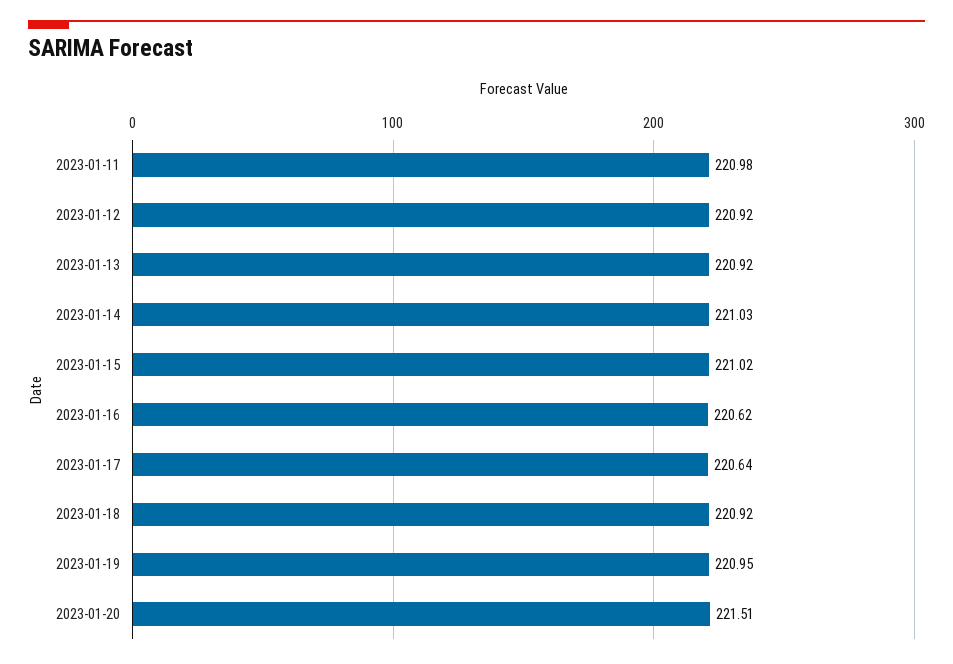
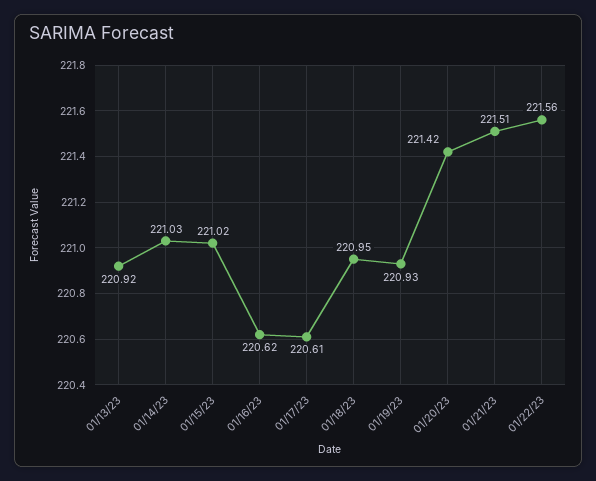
2023-01-11: 220.98 -> none
2023-01-12: 220.92 -> none
2023-01-17: 220.64 -> 220.61
2023-01-18: 220.92 -> 220.95
2023-01-19: 220.95 -> 220.93
2023-01-20: 221.51 -> 221.42
01/21/23: none -> 221.51
01/22/23: none -> 221.56

